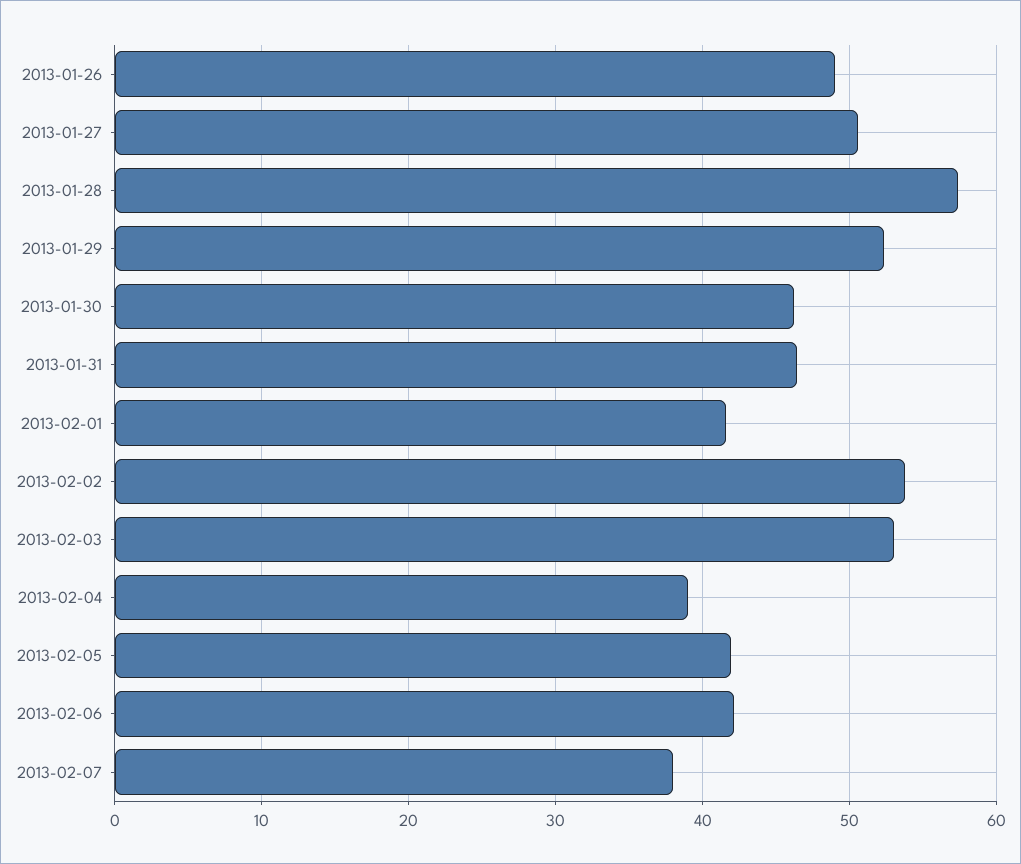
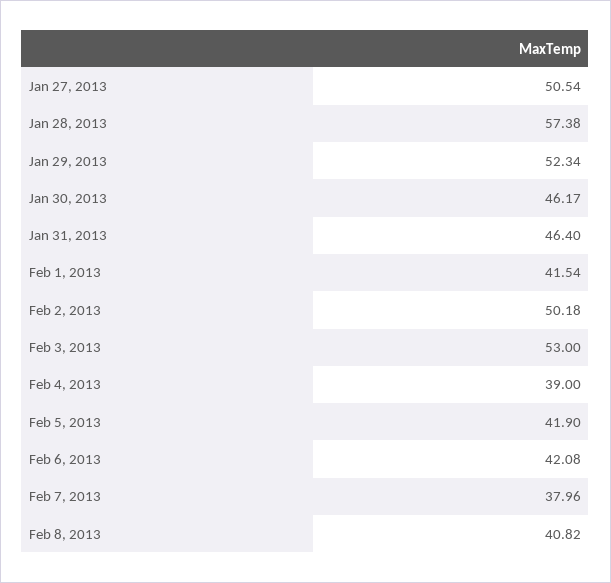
2013-01-26: 49 -> none
2013-02-02: 54 -> 50.18
Feb 8, 2013: none -> 40.82

